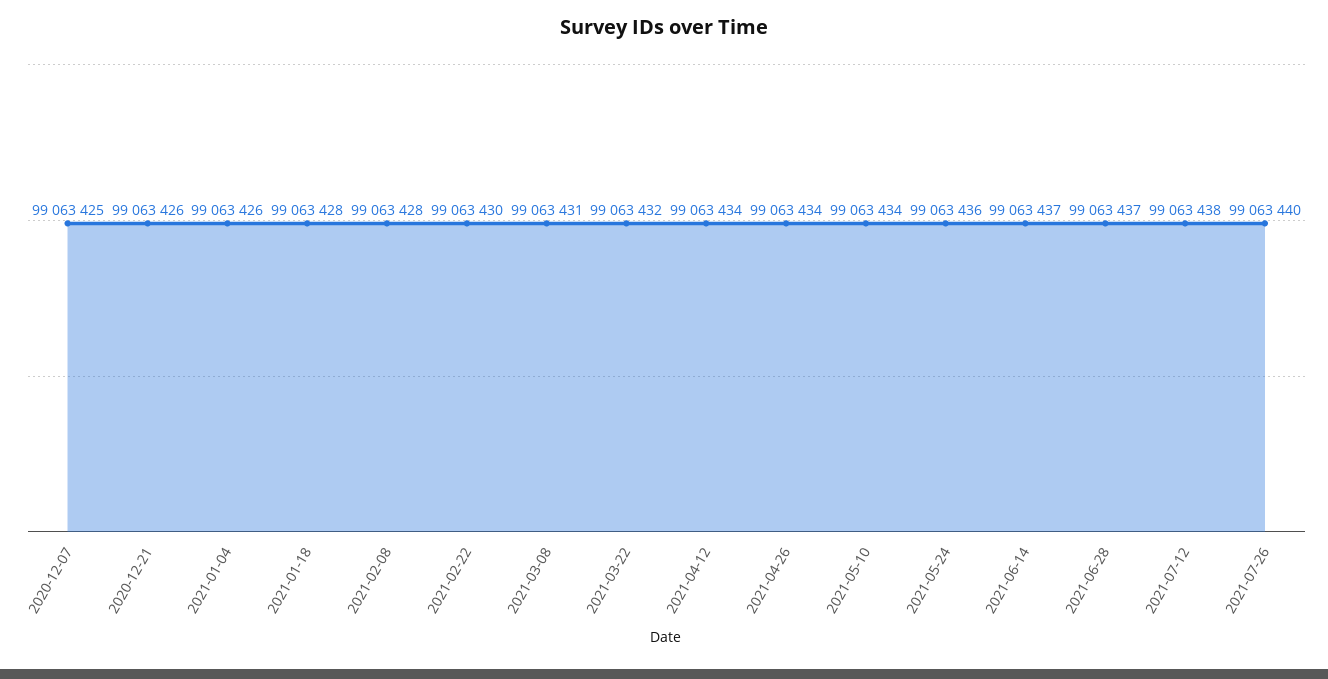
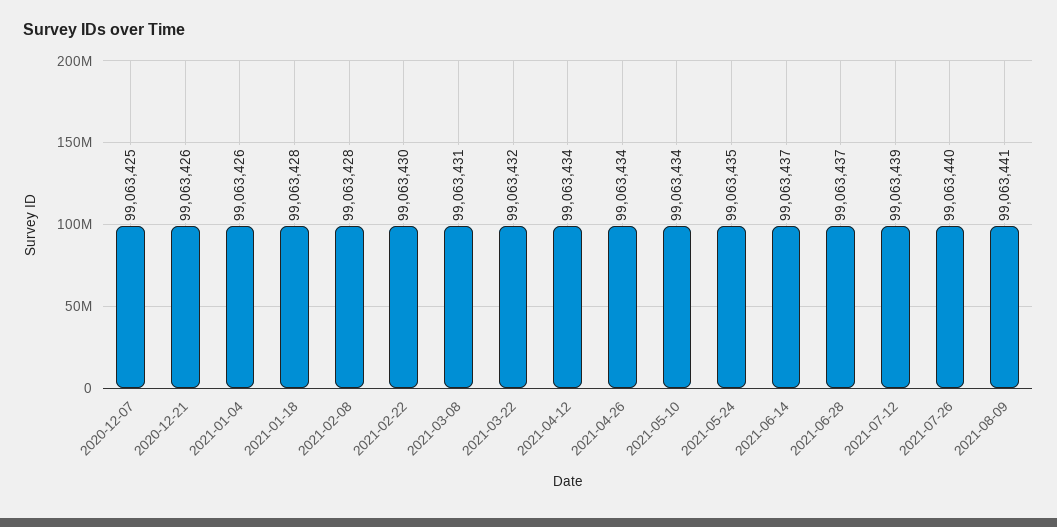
2021-05-24: 99063436 -> 99063435
2021-07-12: 99063438 -> 99063439
2021-08-09: none -> 99063441

